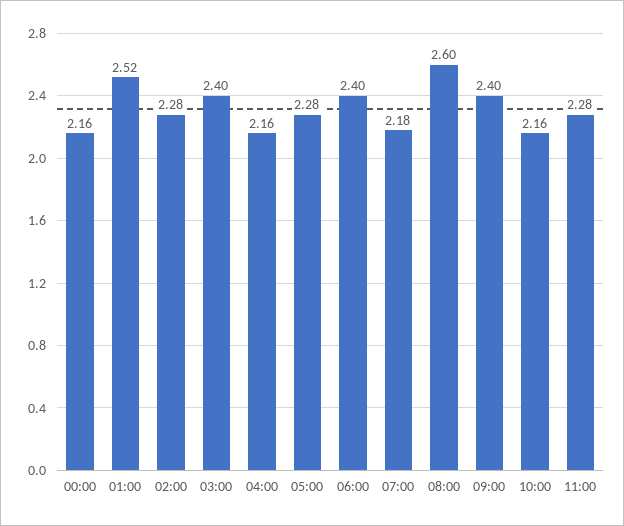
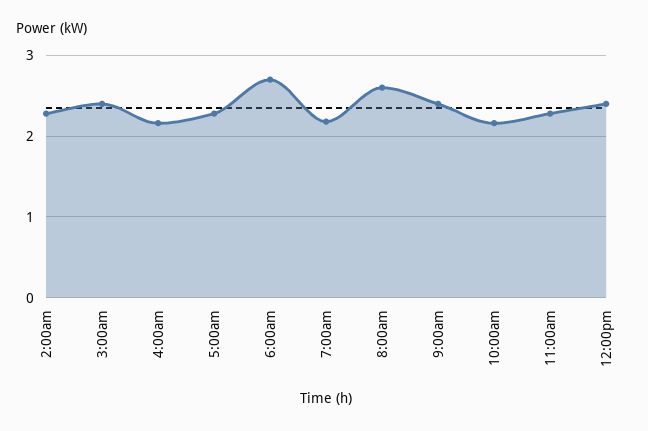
00:00: 2.16 -> none
01:00: 2.52 -> none
06:00: 2.4 -> 2.7
12:00pm: none -> 2.4

